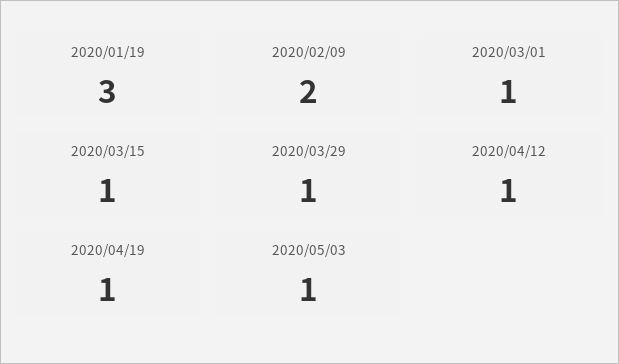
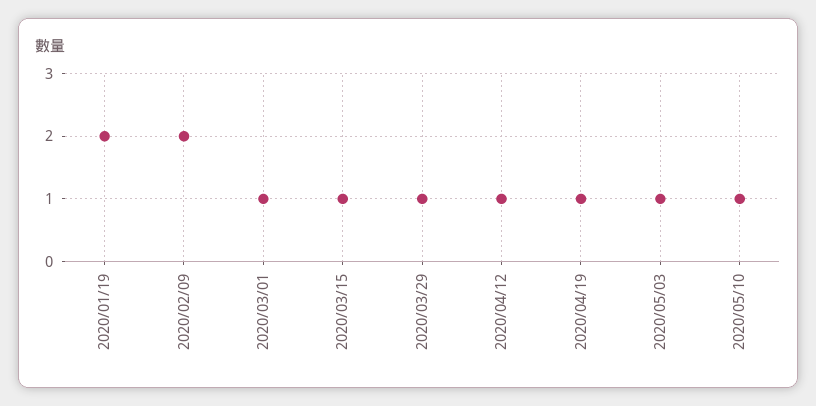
2020/01/19: 3 -> 2
2020/05/10: none -> 1

